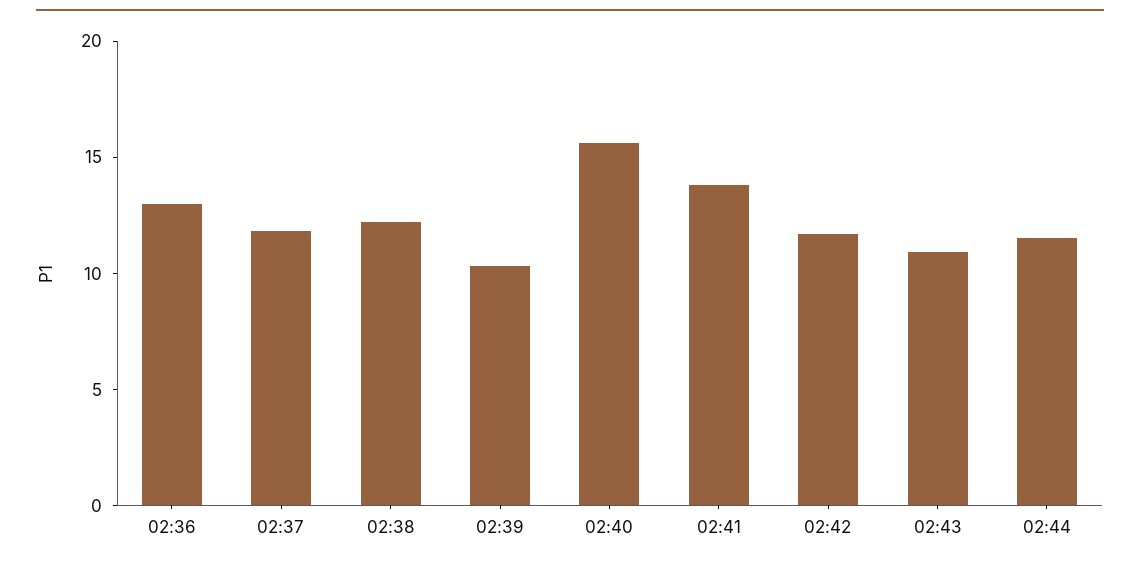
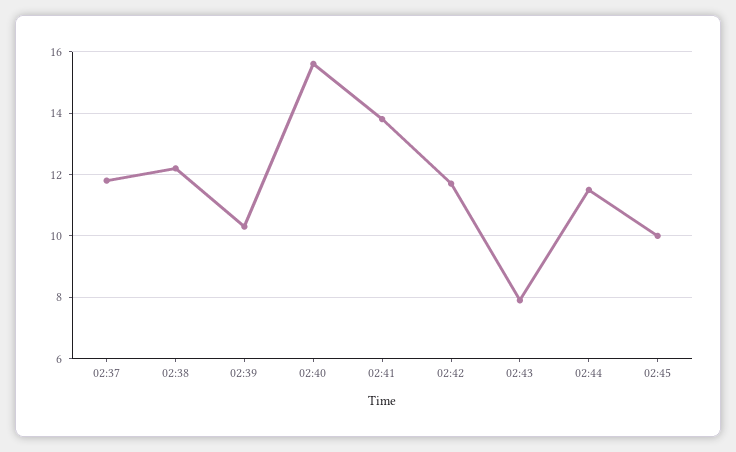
02:36: 13 -> none
02:43: 11 -> 8
02:45: none -> 10

